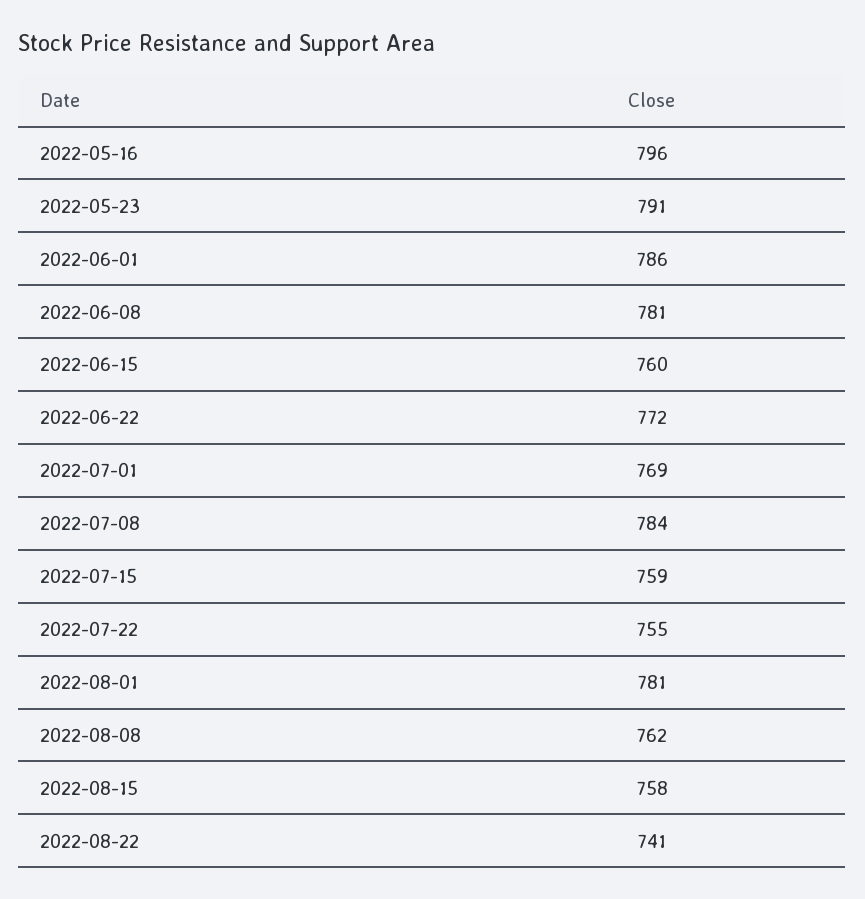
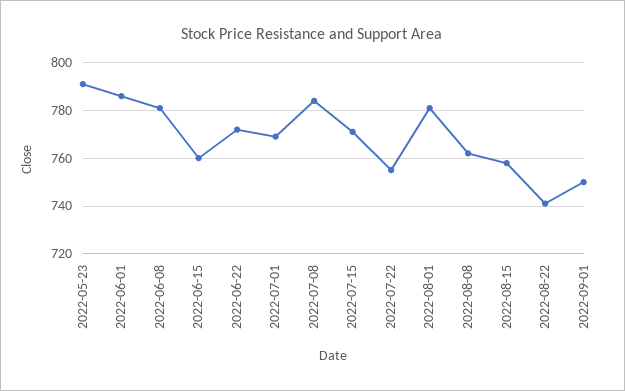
2022-05-16: 796 -> none
2022-07-15: 759 -> 770
2022-09-01: none -> 750

